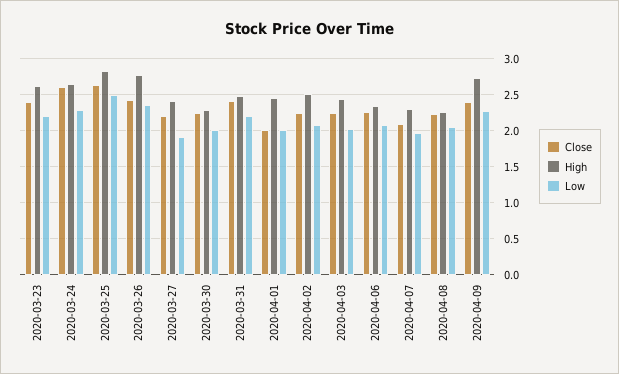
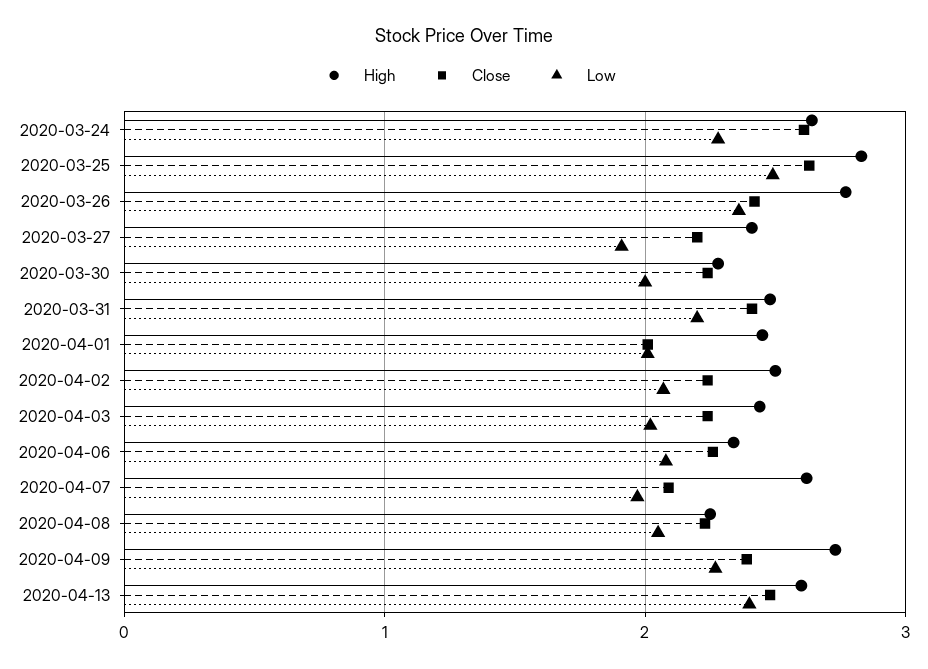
Close, 2020-03-23: 2.4 -> none
High, 2020-03-23: 2.6 -> none
Low, 2020-03-23: 2.2 -> none
High, 2020-04-07: 2.3 -> 2.6
High, 2020-04-13: none -> 2.6
Close, 2020-04-13: none -> 2.5
Low, 2020-04-13: none -> 2.4

